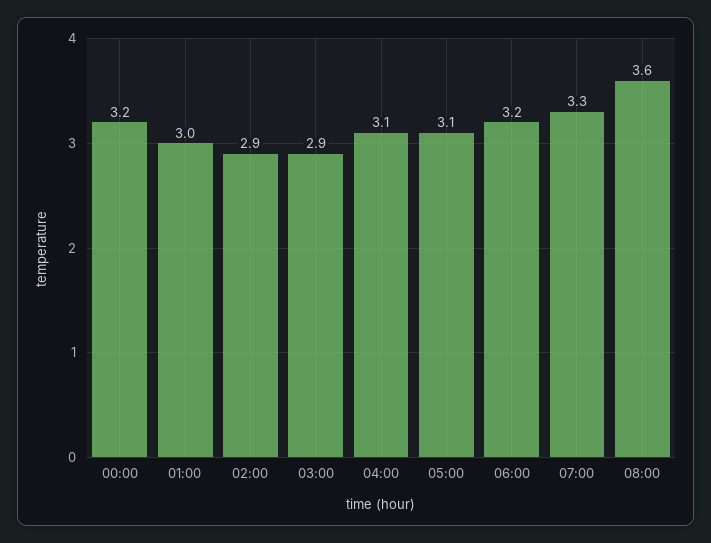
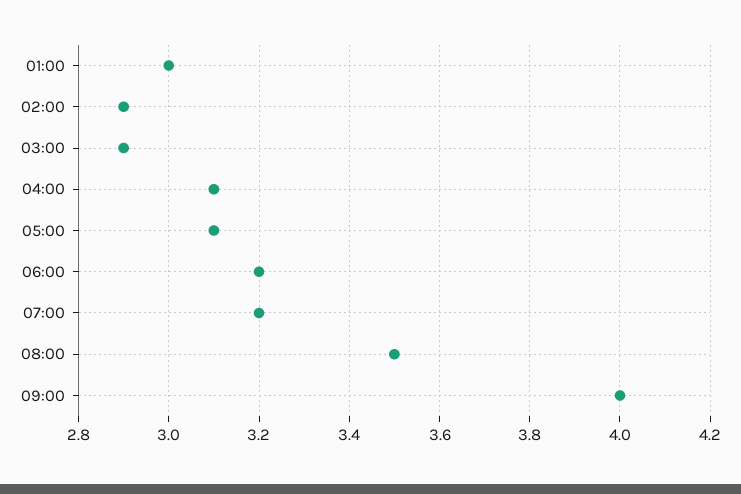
00:00: 3.2 -> none
07:00: 3.3 -> 3.2
08:00: 3.6 -> 3.5
09:00: none -> 4

